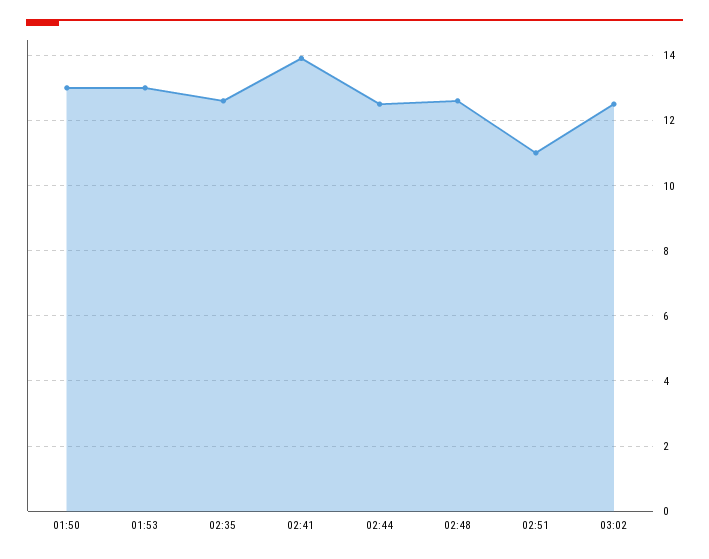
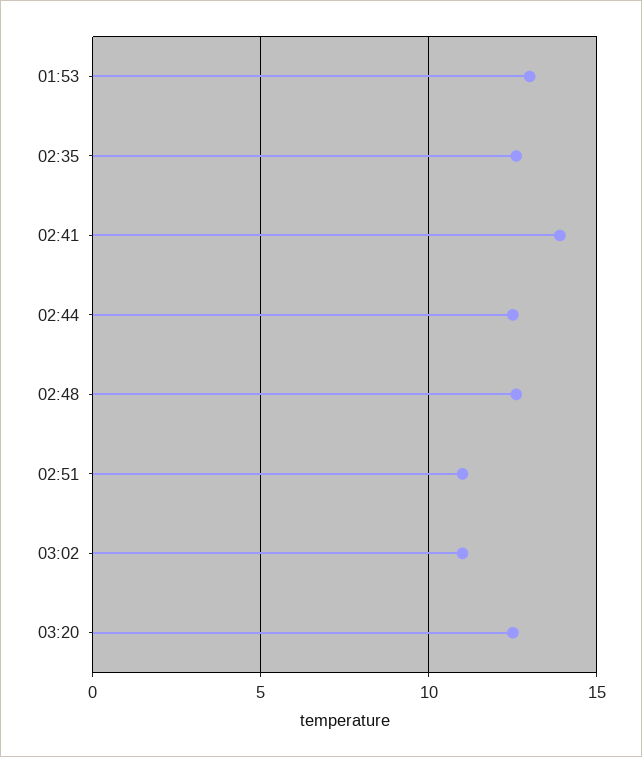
01:50: 13 -> none
03:02: 12.5 -> 11
03:20: none -> 12.5

